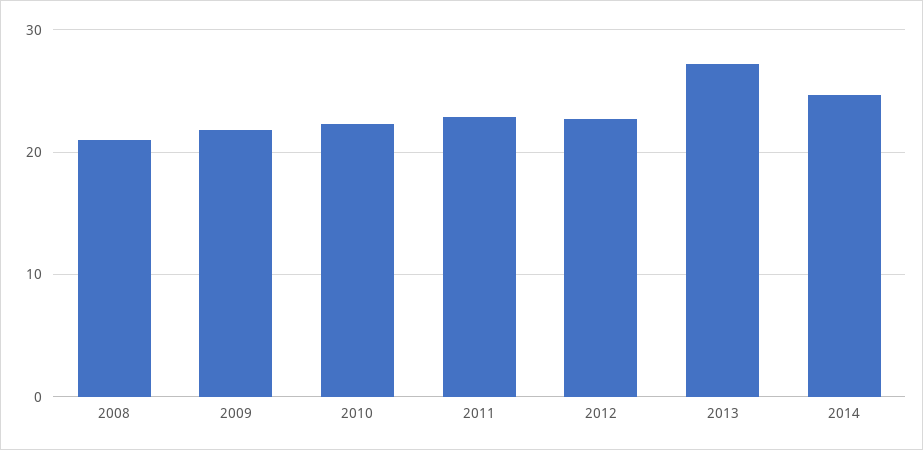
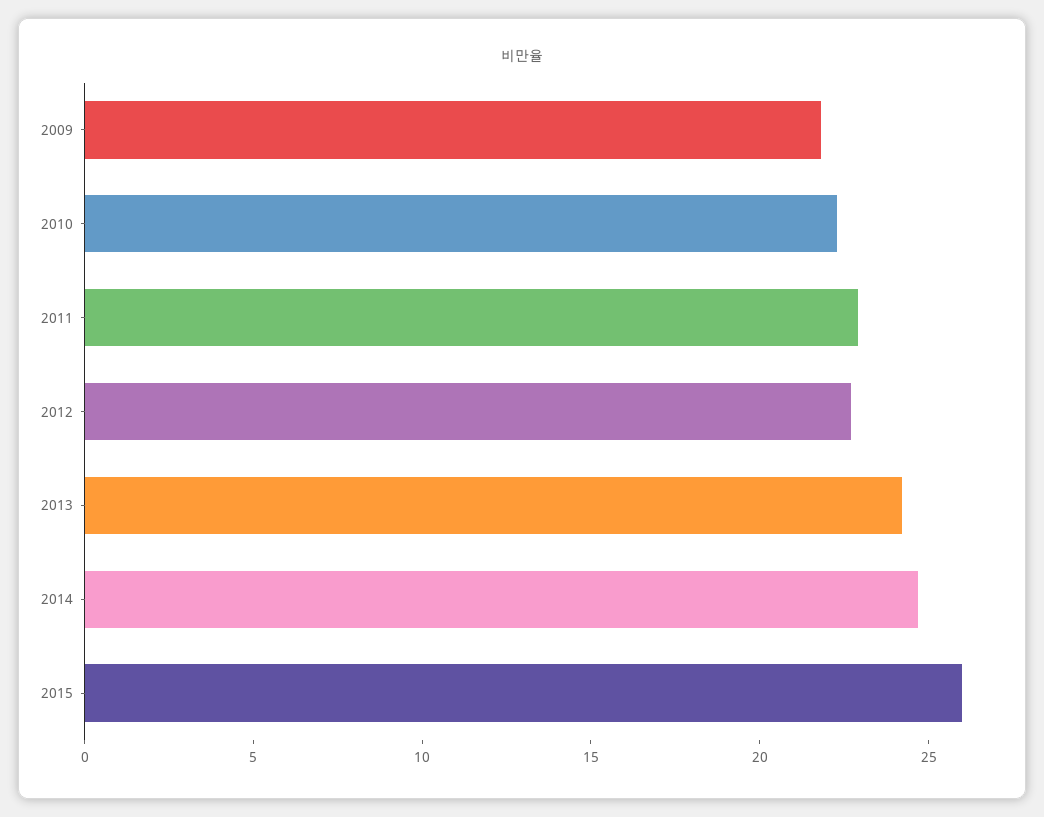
2008: 21 -> none
2013: 27 -> 24
2015: none -> 26

